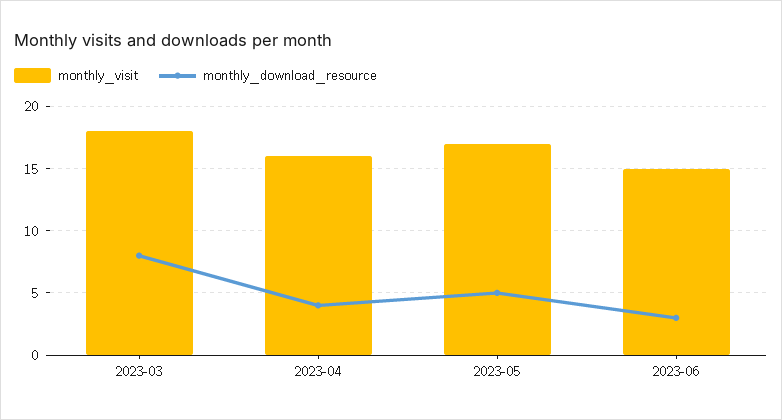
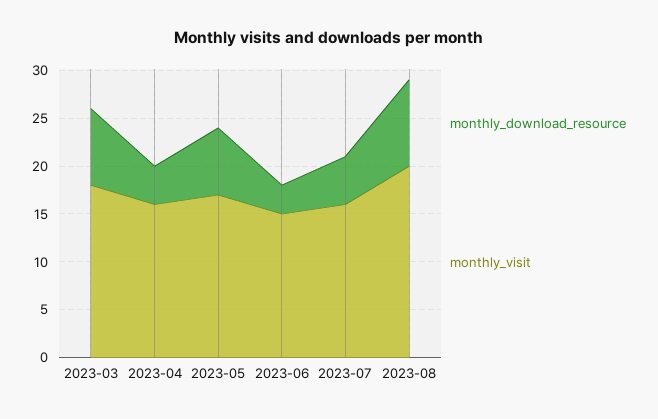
monthly_download_resource, 2023-05: 5 -> 7
monthly_download_resource, 2023-07: none -> 5
monthly_visit, 2023-07: none -> 16
monthly_download_resource, 2023-08: none -> 9
monthly_visit, 2023-08: none -> 20

